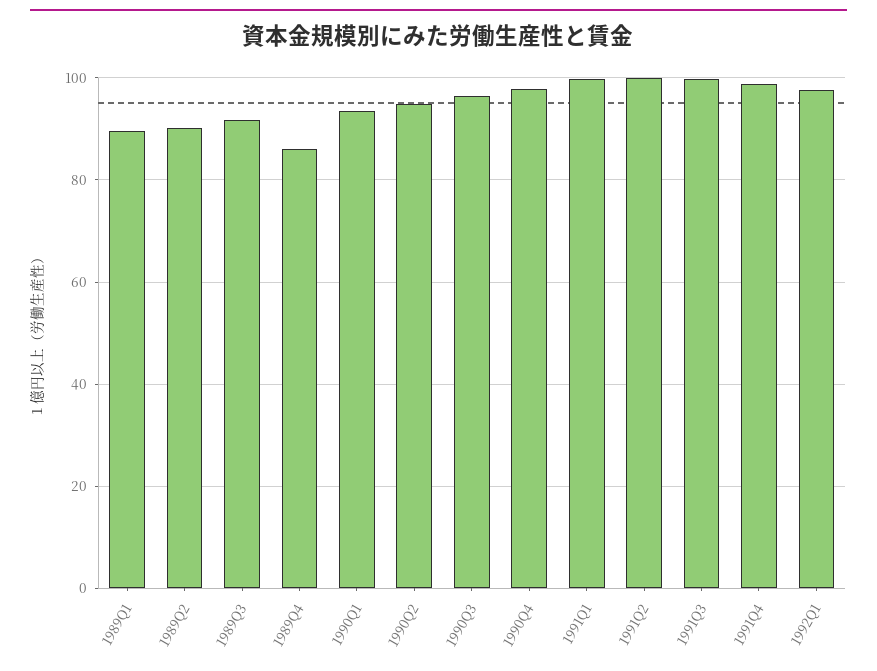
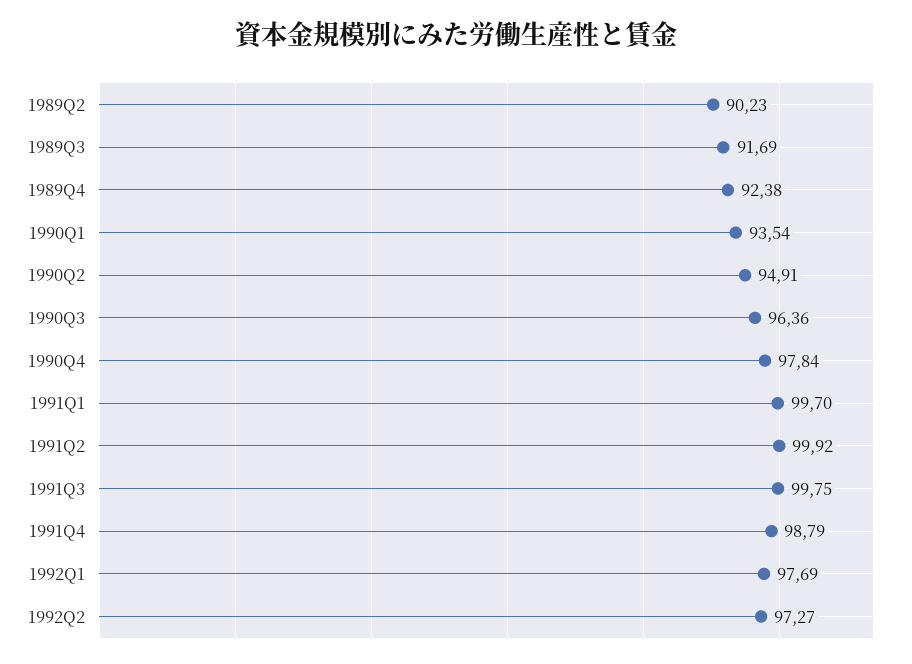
1989Q1: 90 -> none
1989Q4: 86 -> 92.38
1992Q2: none -> 97.27

